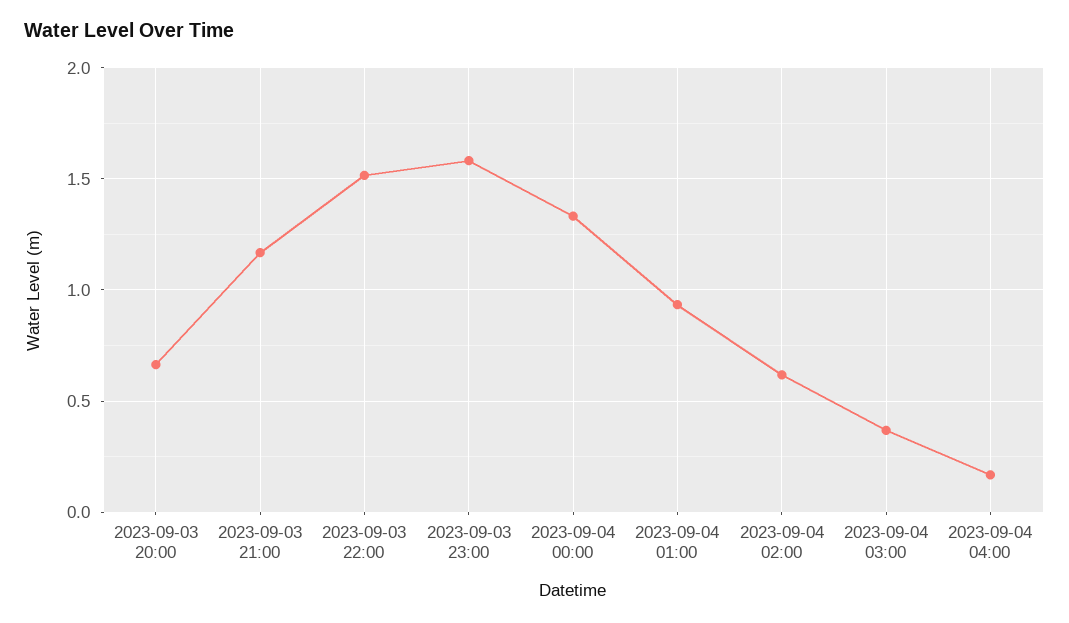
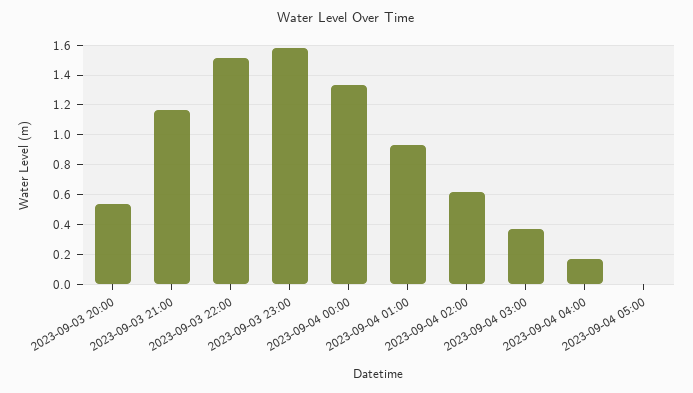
2023-09-03 20:00: 0.65 -> 0.55
2023-09-04 05:00: none -> 0

